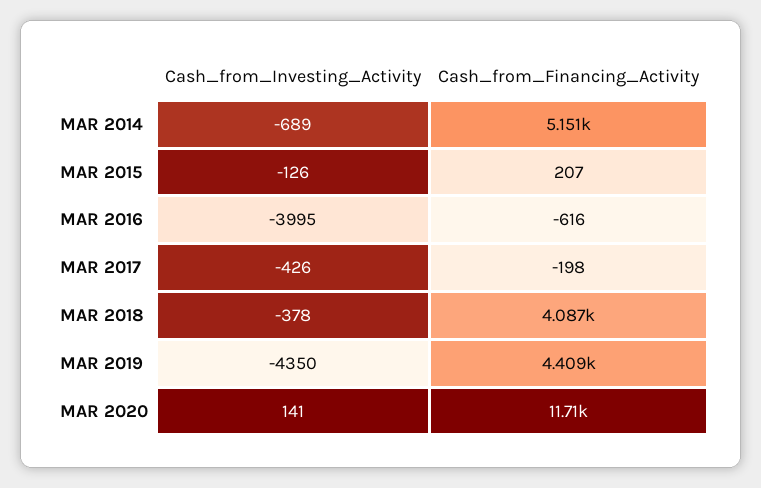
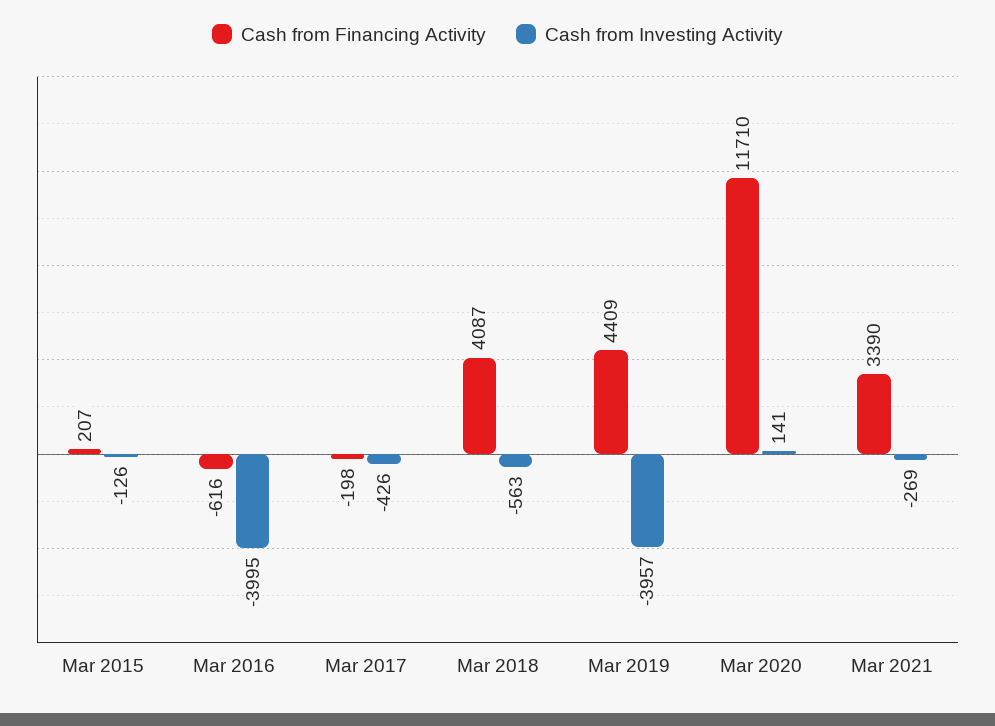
Cash_from_Investing_Activity, MAR 2014: -689 -> none
Cash_from_Financing_Activity, MAR 2014: 5151 -> none
Cash_from_Investing_Activity, MAR 2018: -378 -> -563
Cash_from_Investing_Activity, MAR 2019: -4350 -> -3957
Cash_from_Financing_Activity, Mar 2021: none -> 3390
Cash_from_Investing_Activity, Mar 2021: none -> -269

